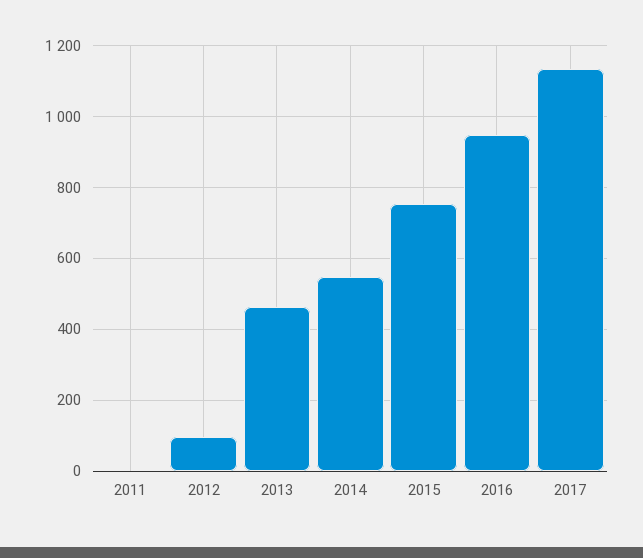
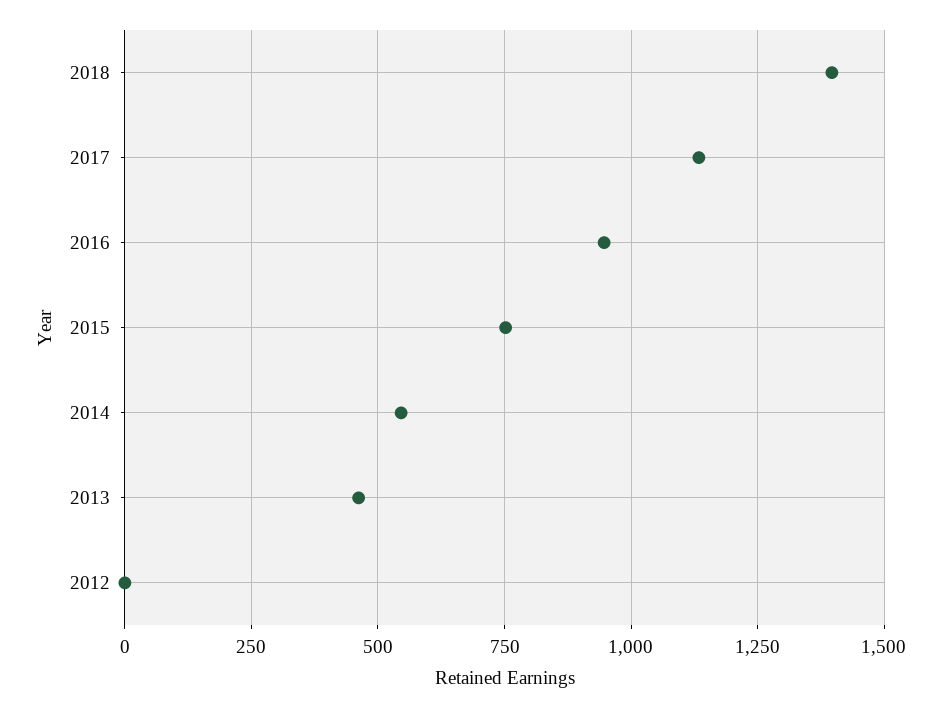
2011: 0 -> none
2012: 100 -> 0
2018: none -> 1400

